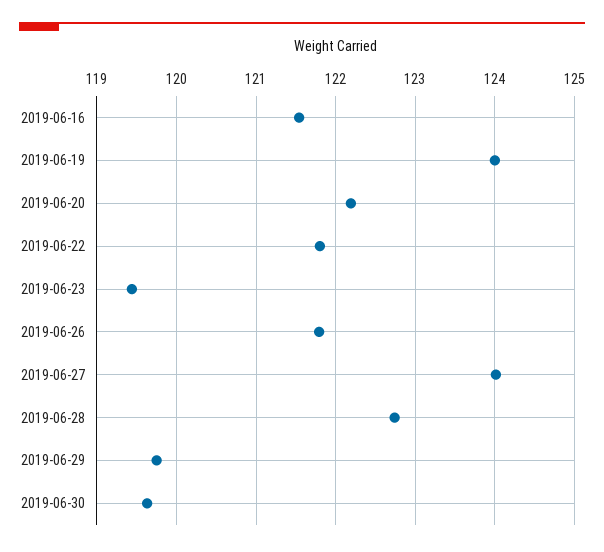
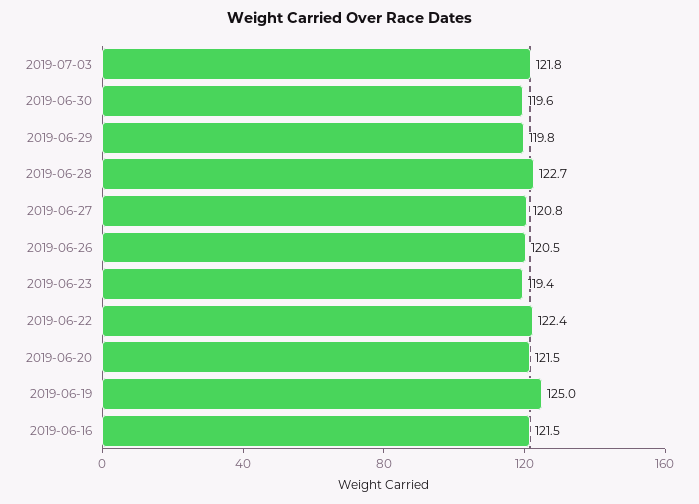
2019-06-19: 124 -> 125
2019-06-20: 122.2 -> 121.5
2019-06-22: 121.8 -> 122.4
2019-06-26: 121.8 -> 120.5
2019-06-27: 124 -> 120.8
2019-07-03: none -> 121.8

